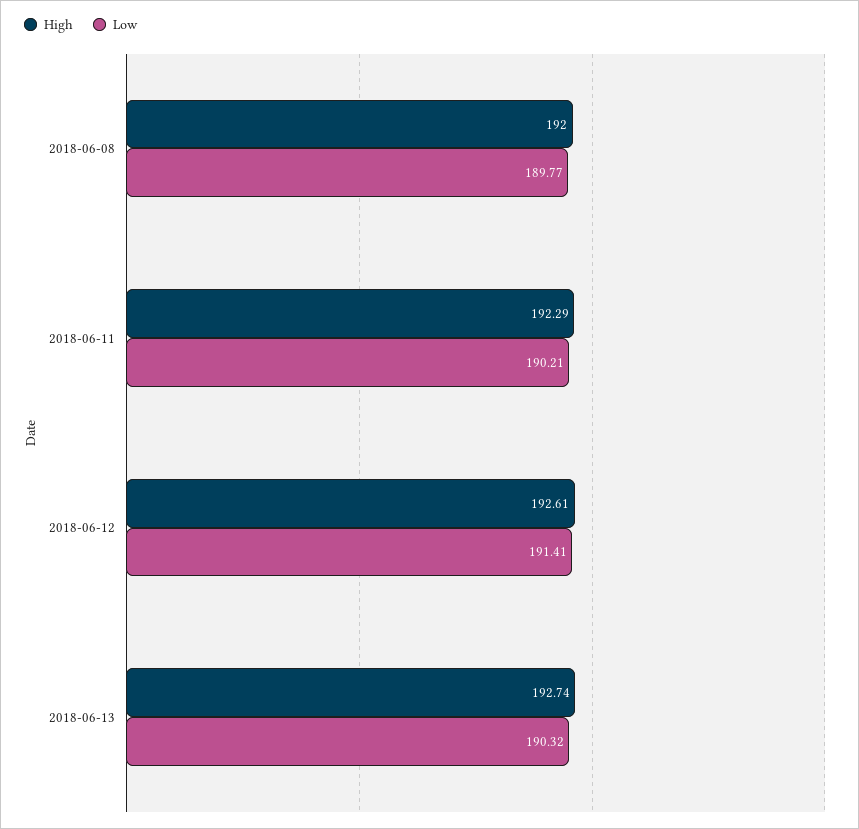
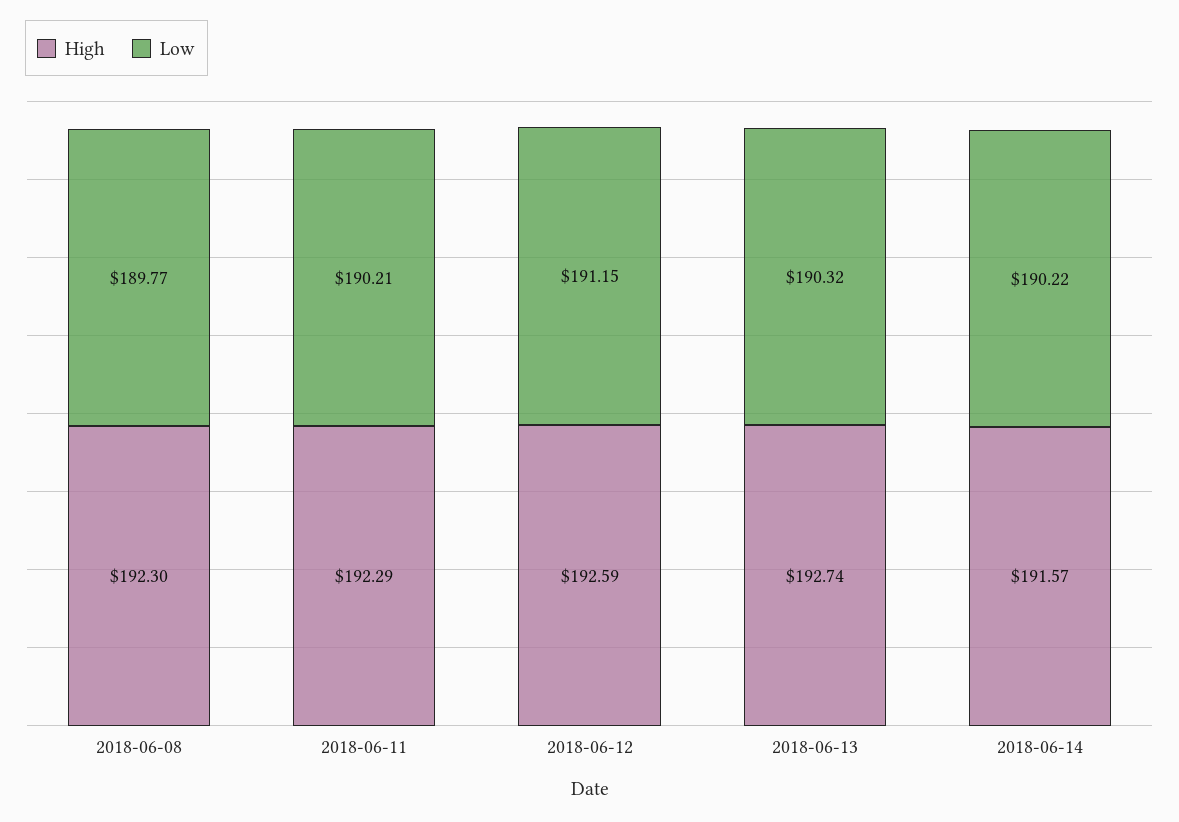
High, 2018-06-08: 192 -> 192.3
High, 2018-06-12: 192.61 -> 192.59
Low, 2018-06-12: 191.41 -> 191.15
High, 2018-06-14: none -> 191.57
Low, 2018-06-14: none -> 190.22

